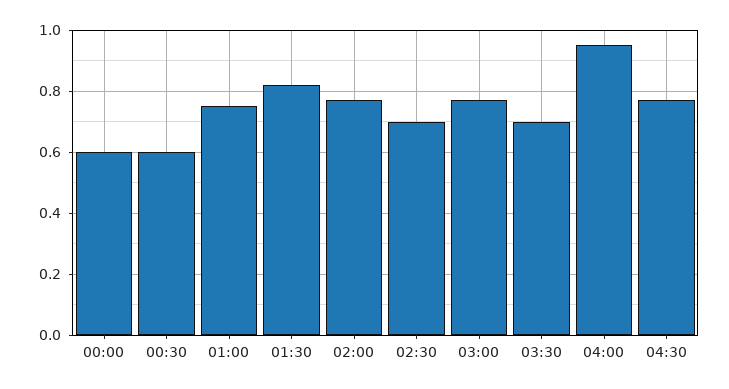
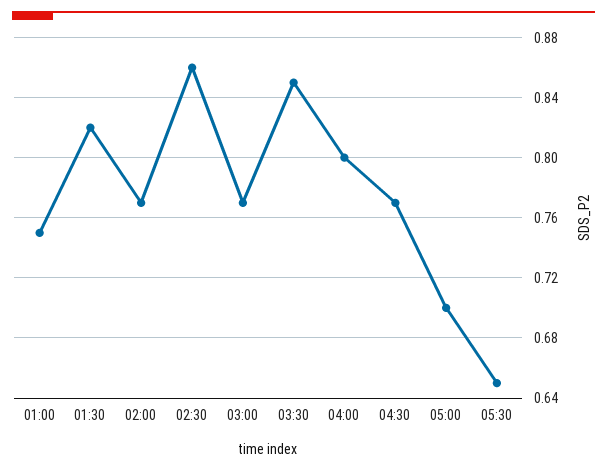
00:00: 0.6 -> none
00:30: 0.6 -> none
02:30: 0.7 -> 0.86
03:30: 0.7 -> 0.85
04:00: 0.95 -> 0.8
05:00: none -> 0.7
05:30: none -> 0.65

